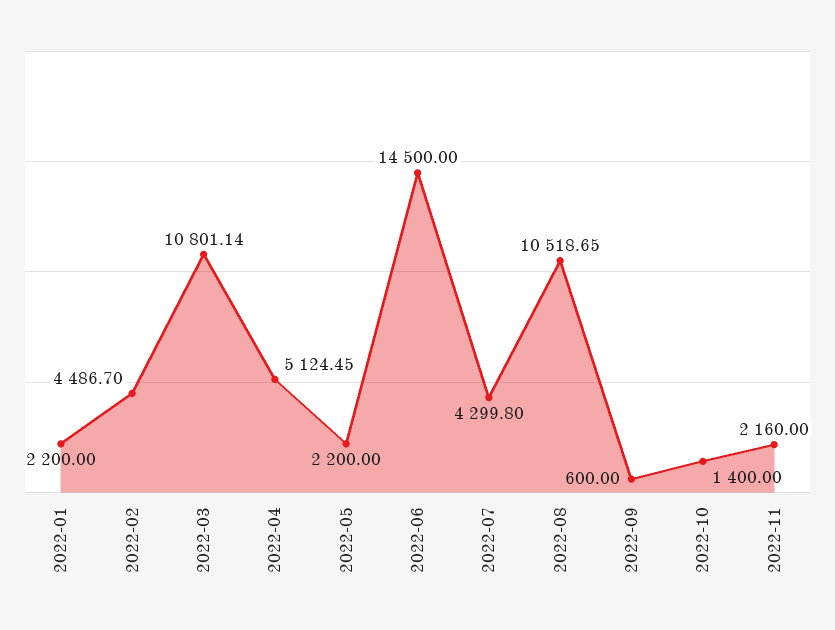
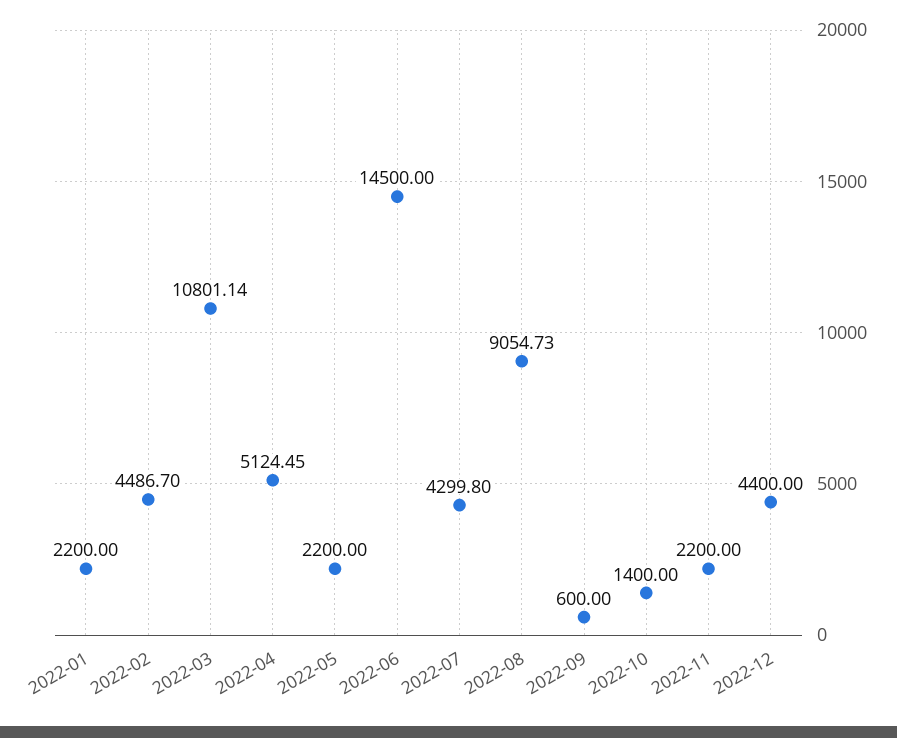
2022-08: 10518.65 -> 9054.73
2022-11: 2160 -> 2200
2022-12: none -> 4400

